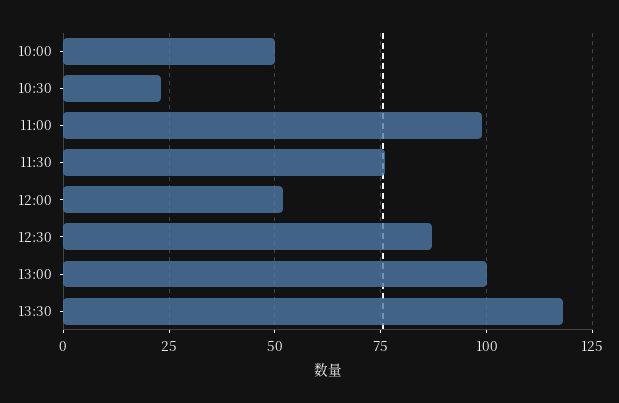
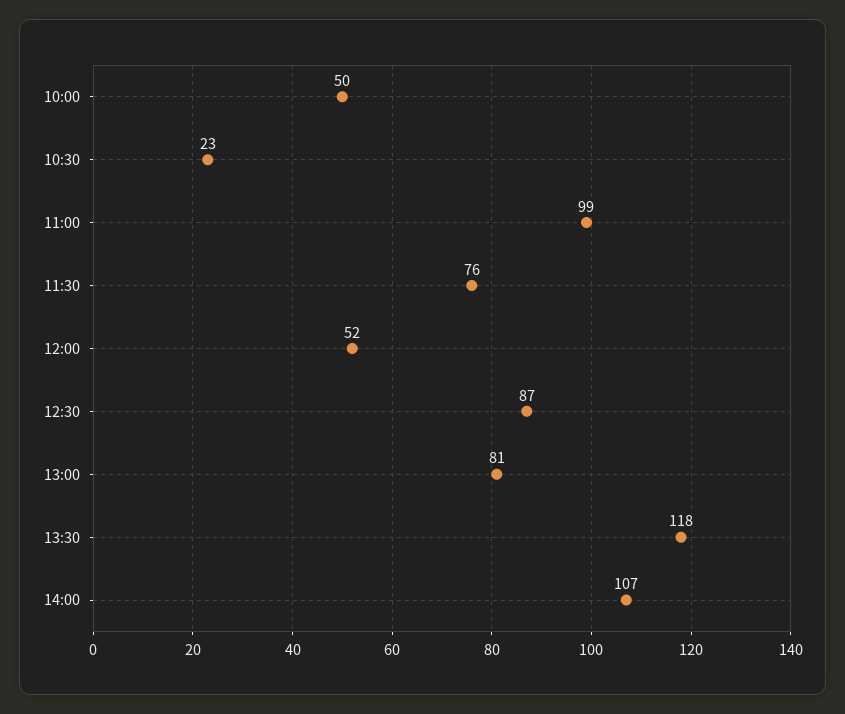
13:00: 100 -> 81
14:00: none -> 107

